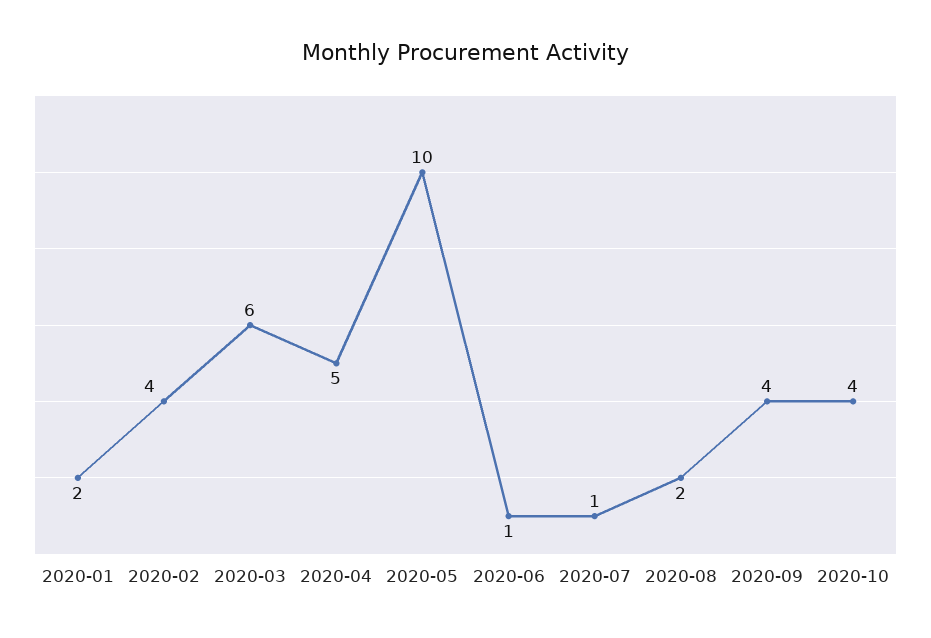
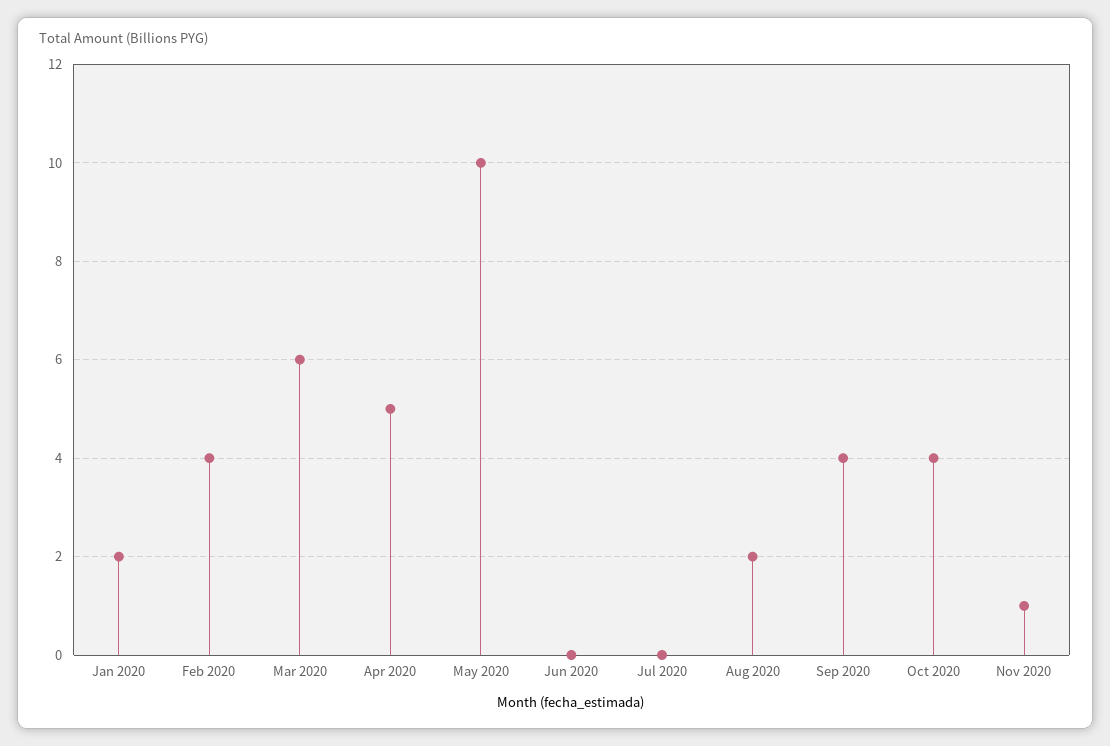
2020-06: 1 -> 0
2020-07: 1 -> 0
Nov 2020: none -> 1

